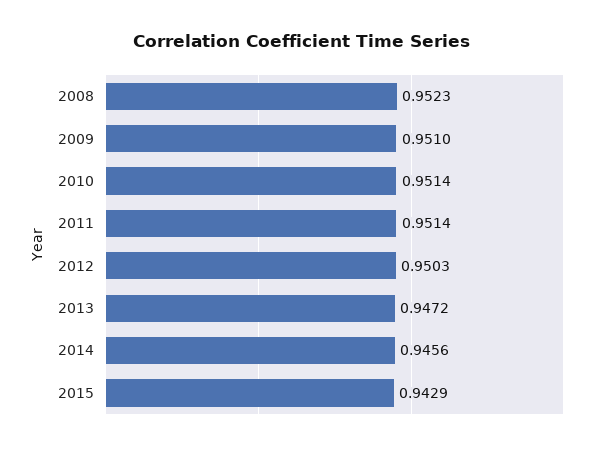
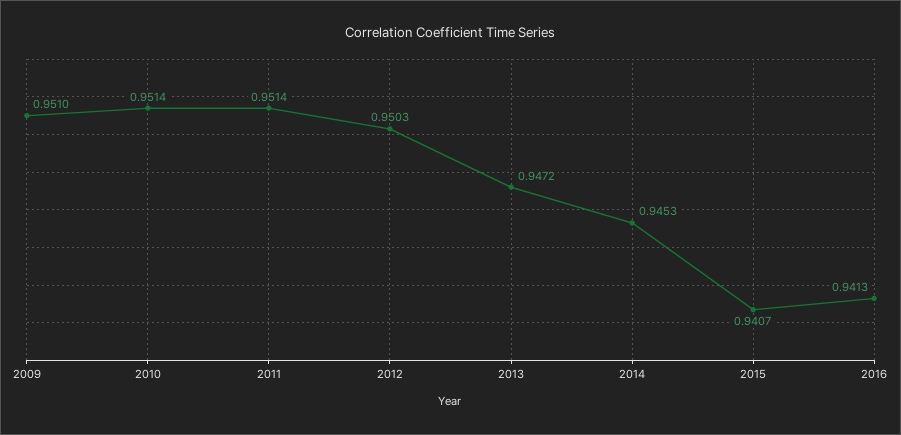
2008: 0.9523 -> none
2014: 0.9456 -> 0.9453
2015: 0.9429 -> 0.9407
2016: none -> 0.9413

